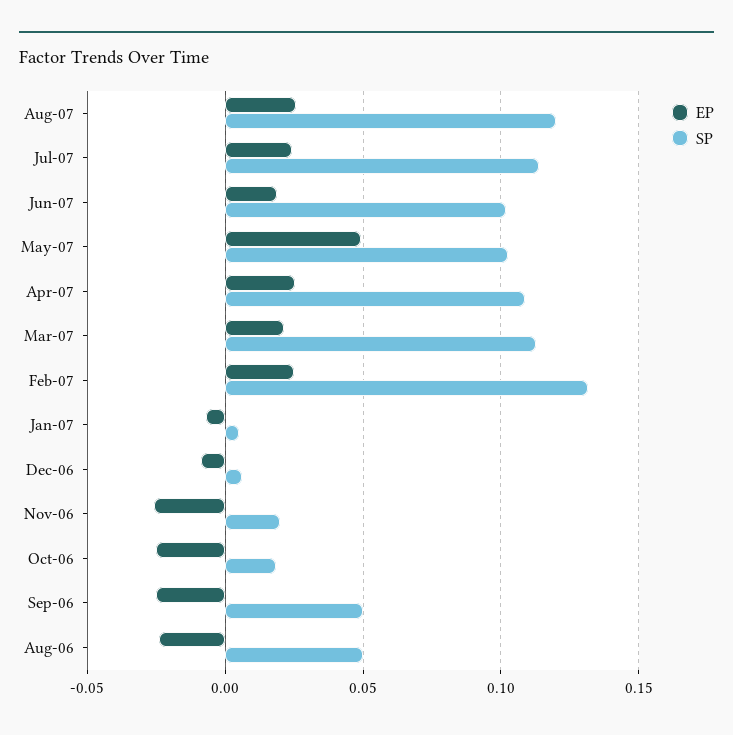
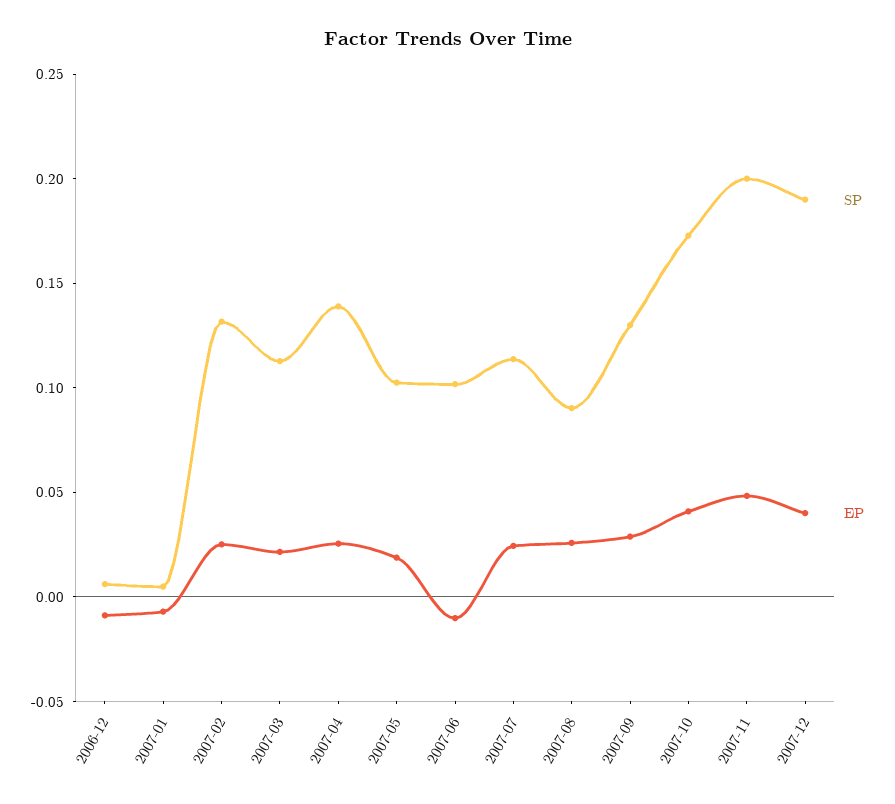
SP, Aug-07: 0.12 -> 0.09
EP, Jun-07: 0.02 -> -0.01
EP, May-07: 0.05 -> 0.02
SP, Apr-07: 0.11 -> 0.14
EP, Nov-06: -0.025 -> none
SP, Nov-06: 0.02 -> none
EP, Oct-06: -0.025 -> none
SP, Oct-06: 0.02 -> none
EP, Sep-06: -0.025 -> none
SP, Sep-06: 0.05 -> none
EP, Aug-06: -0.025 -> none
SP, Aug-06: 0.05 -> none
SP, 2007-09: none -> 0.13
EP, 2007-09: none -> 0.03
SP, 2007-10: none -> 0.17
EP, 2007-10: none -> 0.04
SP, 2007-11: none -> 0.2
EP, 2007-11: none -> 0.05
SP, 2007-12: none -> 0.19
EP, 2007-12: none -> 0.04

